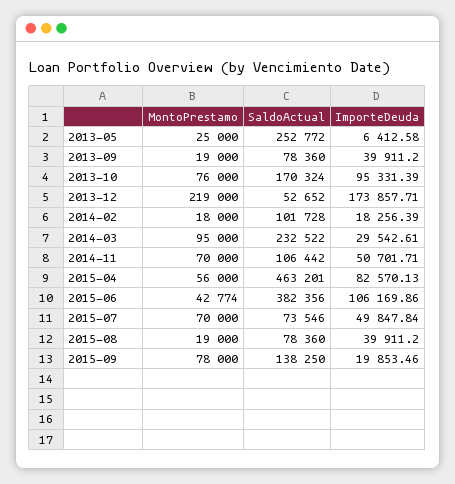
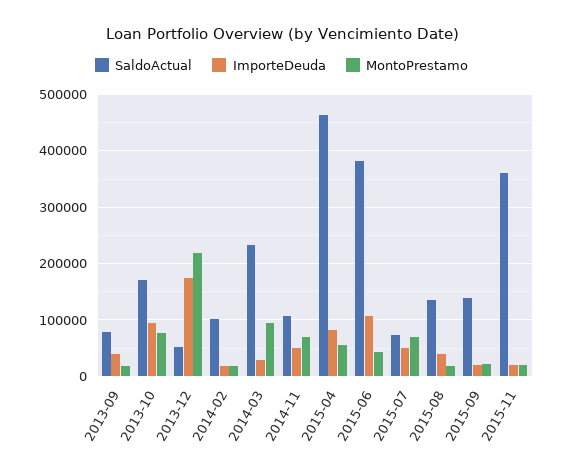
MontoPrestamo, 2013-05: 25000 -> none
SaldoActual, 2013-05: 252772 -> none
ImporteDeuda, 2013-05: 6412.58 -> none
SaldoActual, 2015-08: 78360 -> 140000
MontoPrestamo, 2015-09: 78000 -> 20000
SaldoActual, 2015-11: none -> 360000
ImporteDeuda, 2015-11: none -> 20000
MontoPrestamo, 2015-11: none -> 20000

